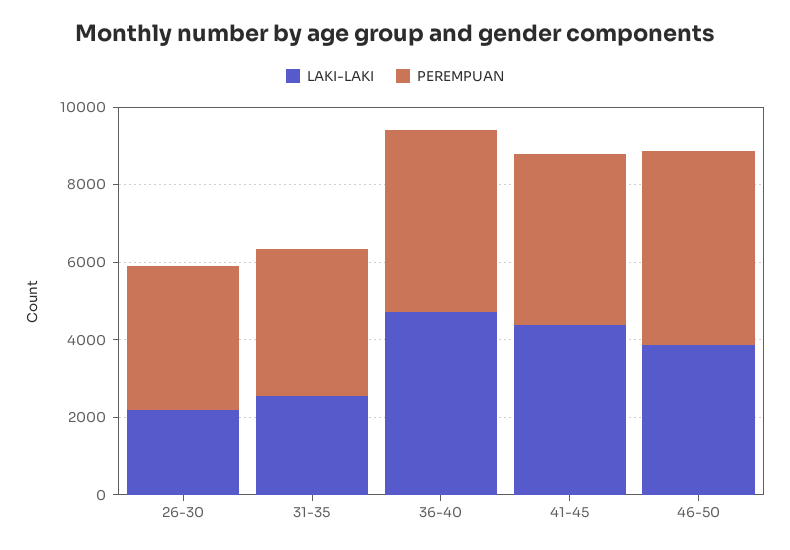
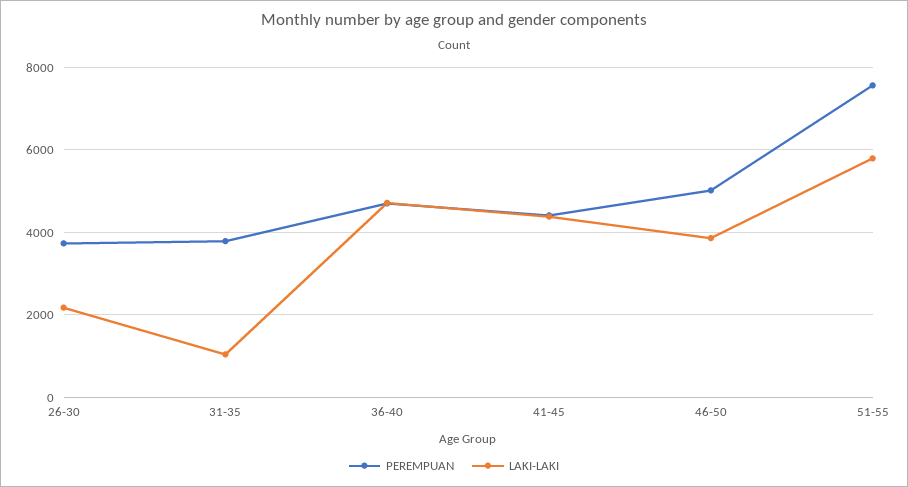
LAKI-LAKI, 31-35: 2500 -> 1000
PEREMPUAN, 51-55: none -> 7600
LAKI-LAKI, 51-55: none -> 5800

